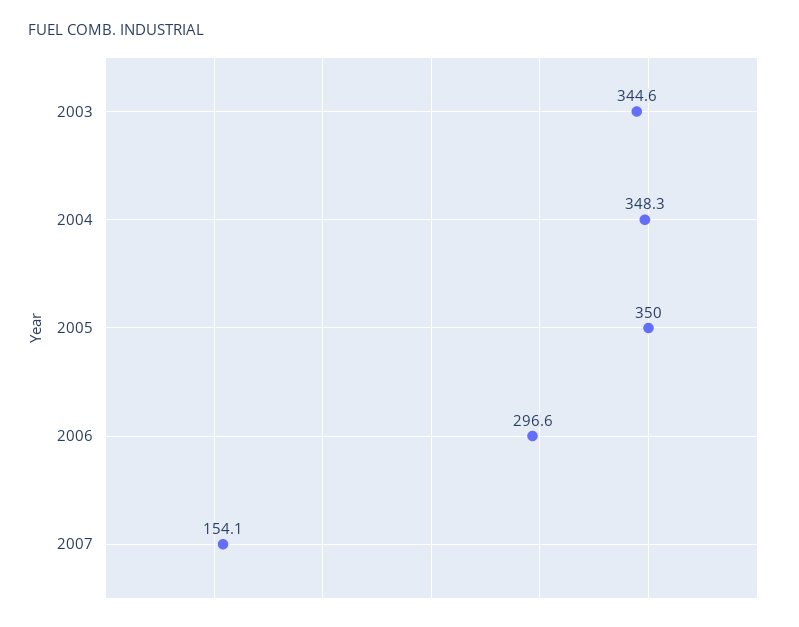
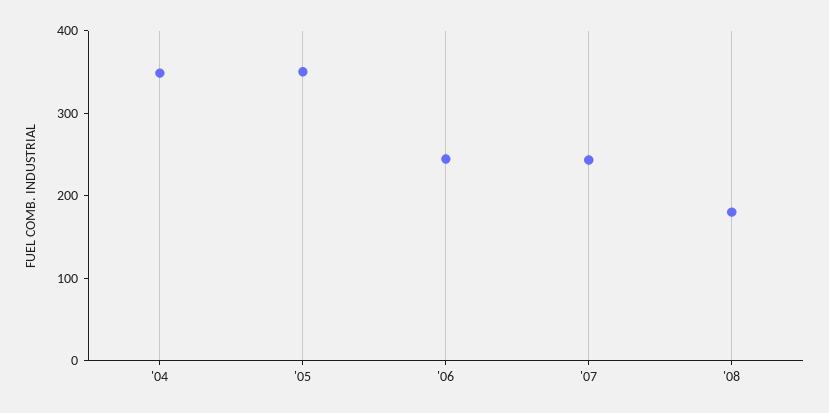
2003: 344.6 -> none
2006: 296.6 -> 240
2007: 154.1 -> 240
'08: none -> 180

